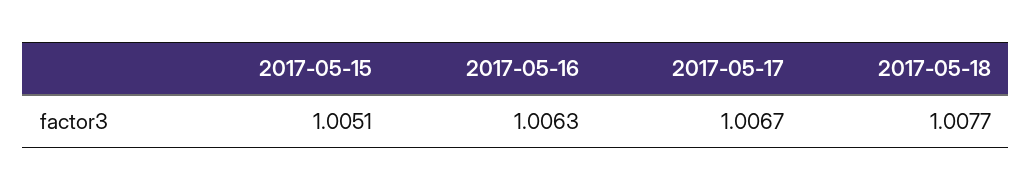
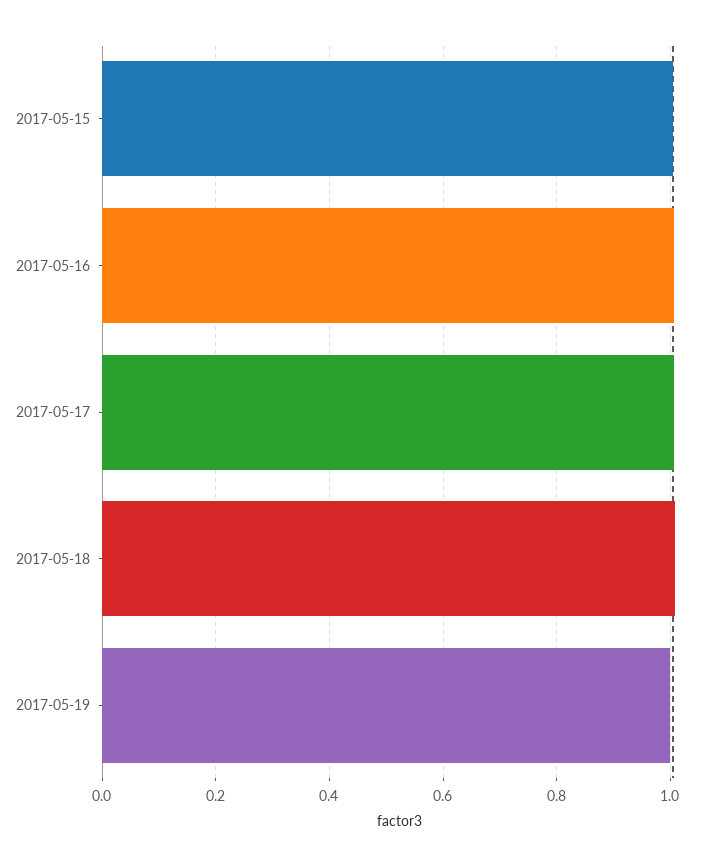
2017-05-19: none -> 1

